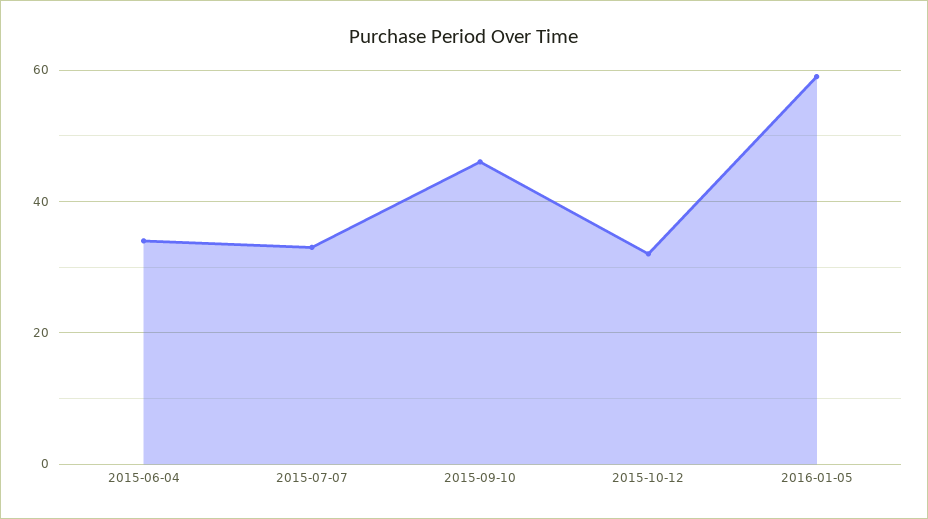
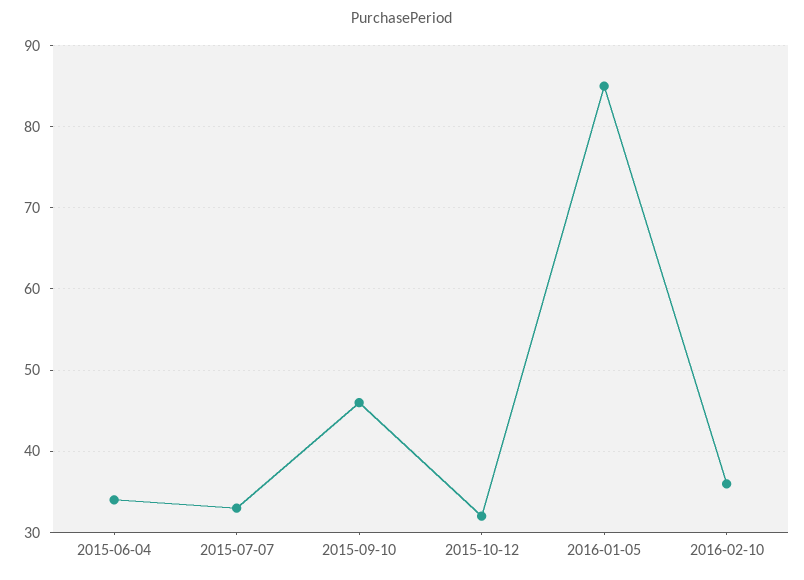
2016-01-05: 60 -> 85
2016-02-10: none -> 36

